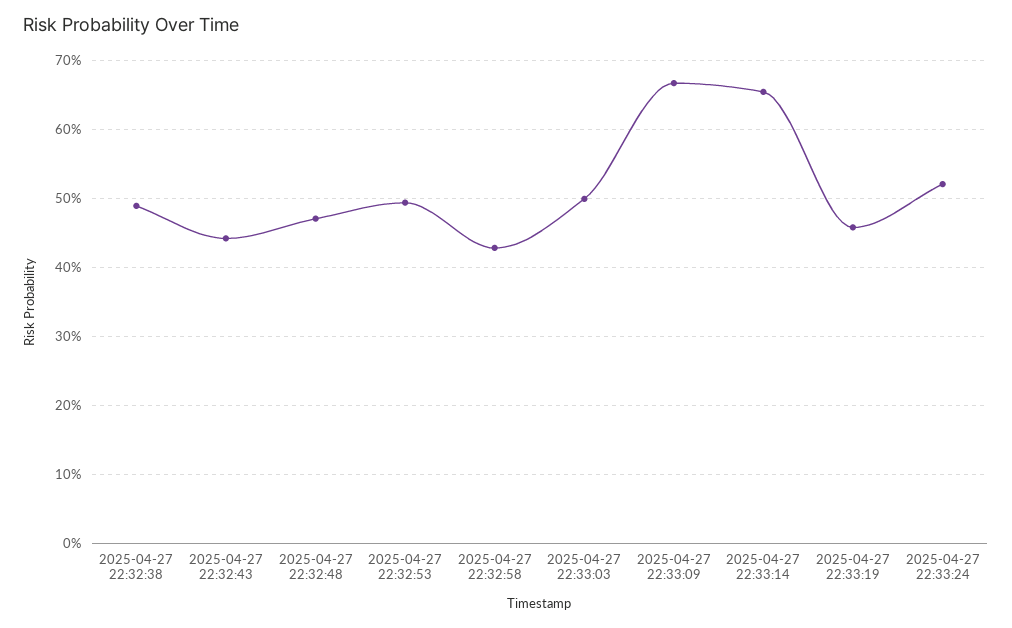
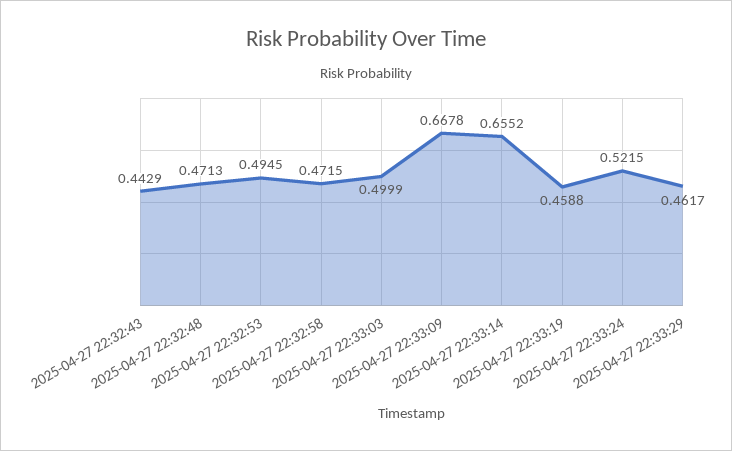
2025-04-27 22:32:38: 0.49 -> none
2025-04-27 22:32:58: 0.43 -> 0.4715
2025-04-27 22:33:29: none -> 0.4617

